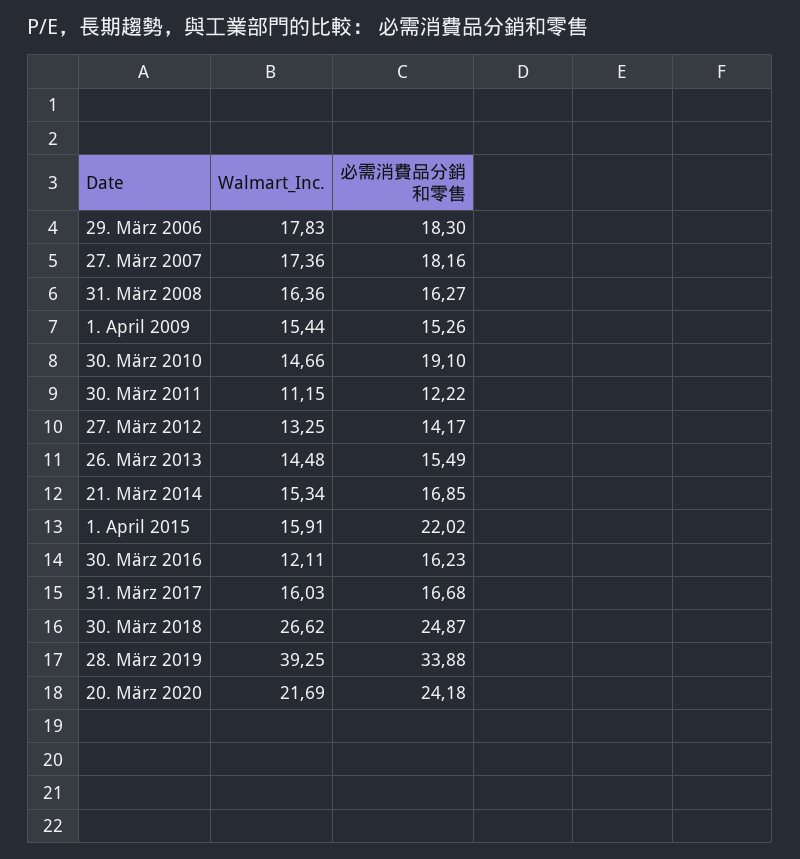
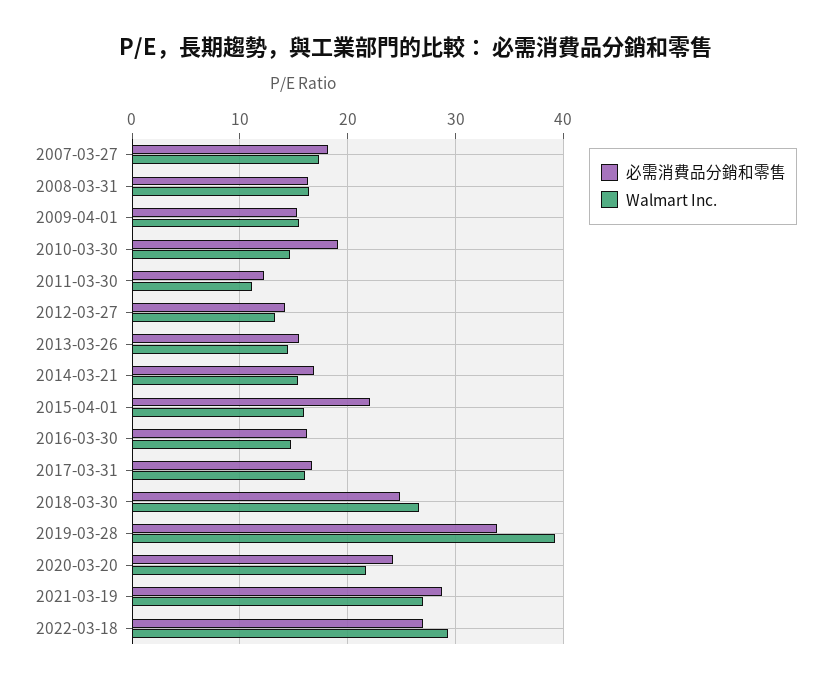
Walmart_Inc., 29. März 2006: 17.83 -> none
必需消費品分銷和零售, 29. März 2006: 18.3 -> none
Walmart_Inc., 30. März 2016: 12.11 -> 15
必需消費品分銷和零售, 2021-03-19: none -> 29
Walmart_Inc., 2021-03-19: none -> 27
必需消費品分銷和零售, 2022-03-18: none -> 27
Walmart_Inc., 2022-03-18: none -> 29

